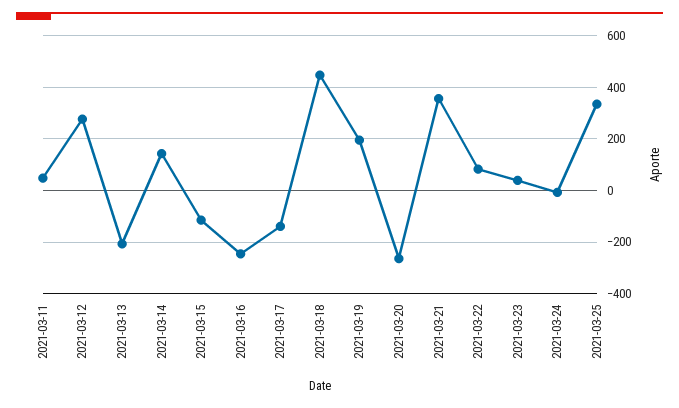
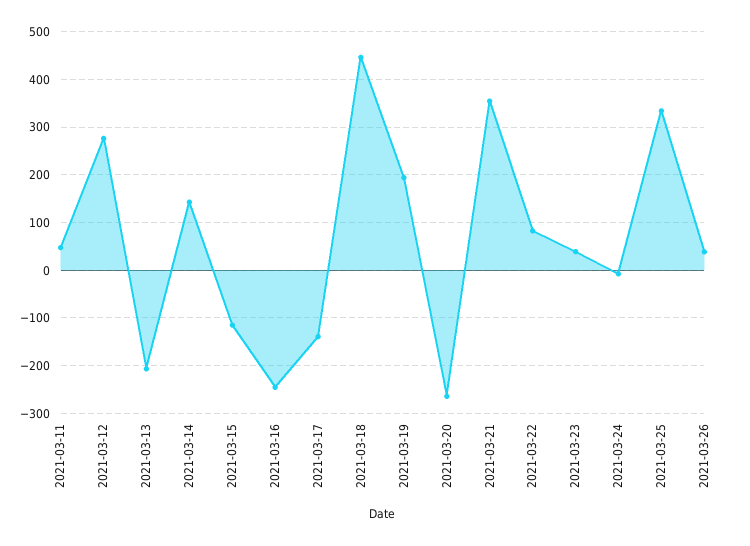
2021-03-26: none -> 40

